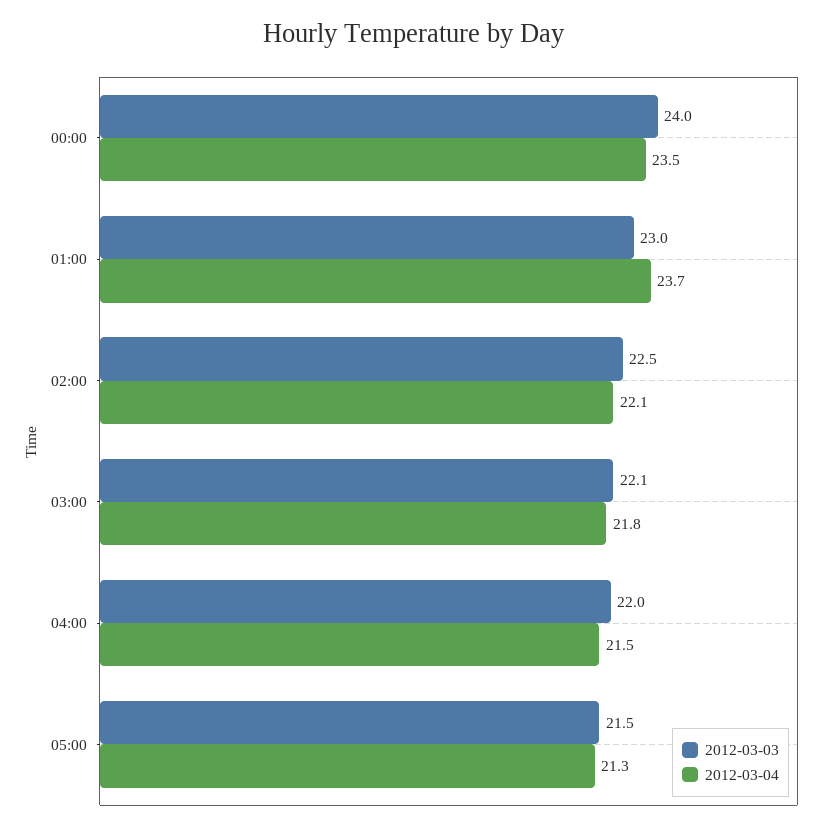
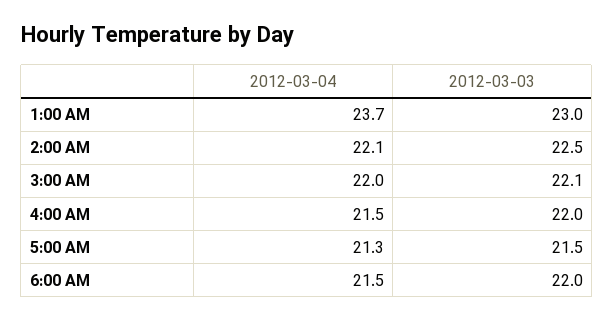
2012-03-03, 00:00: 24 -> none
2012-03-04, 00:00: 23.5 -> none
2012-03-04, 03:00: 21.8 -> 22
2012-03-04, 6:00 AM: none -> 21.5
2012-03-03, 6:00 AM: none -> 22

